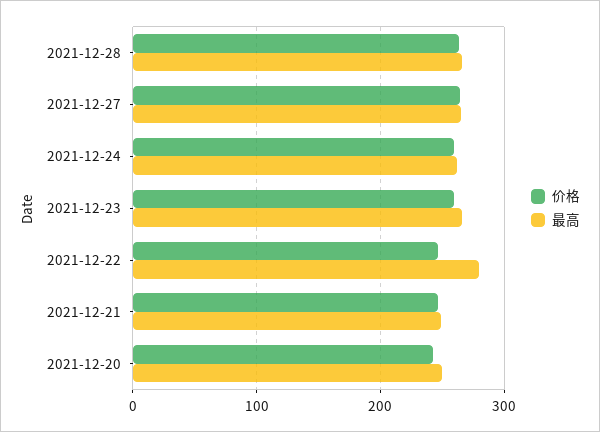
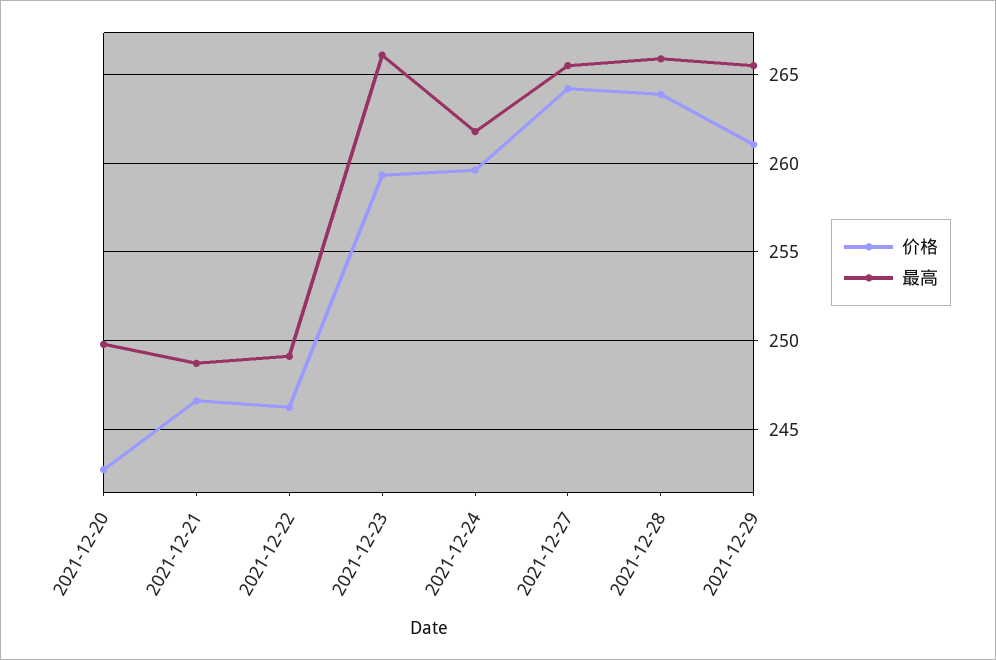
最高, 2021-12-22: 280 -> 249
价格, 2021-12-29: none -> 261
最高, 2021-12-29: none -> 265.5

